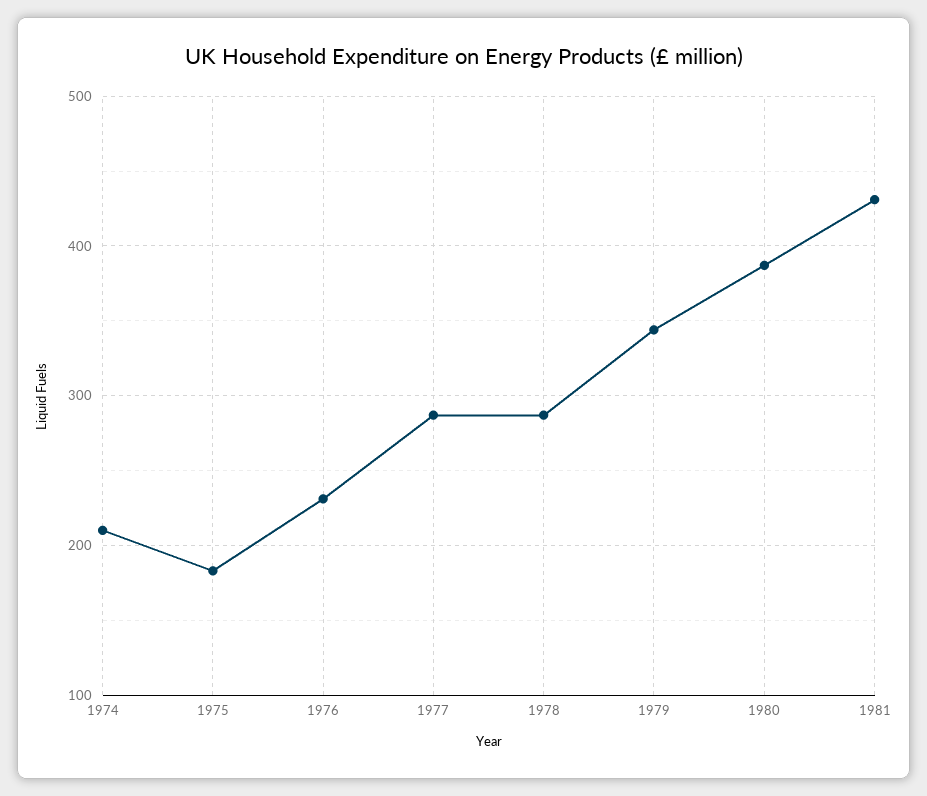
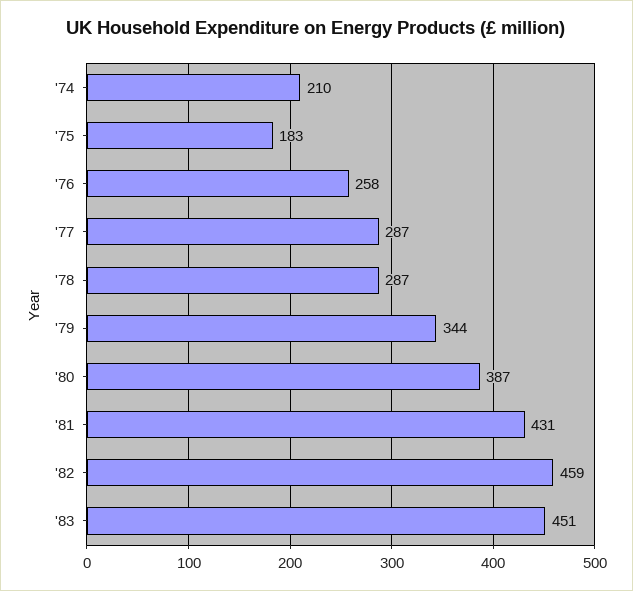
1976: 230 -> 258
'82: none -> 459
'83: none -> 451

